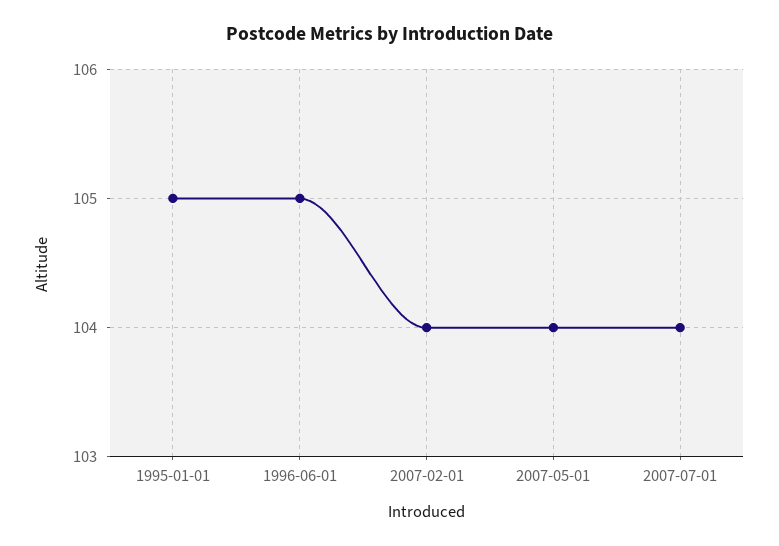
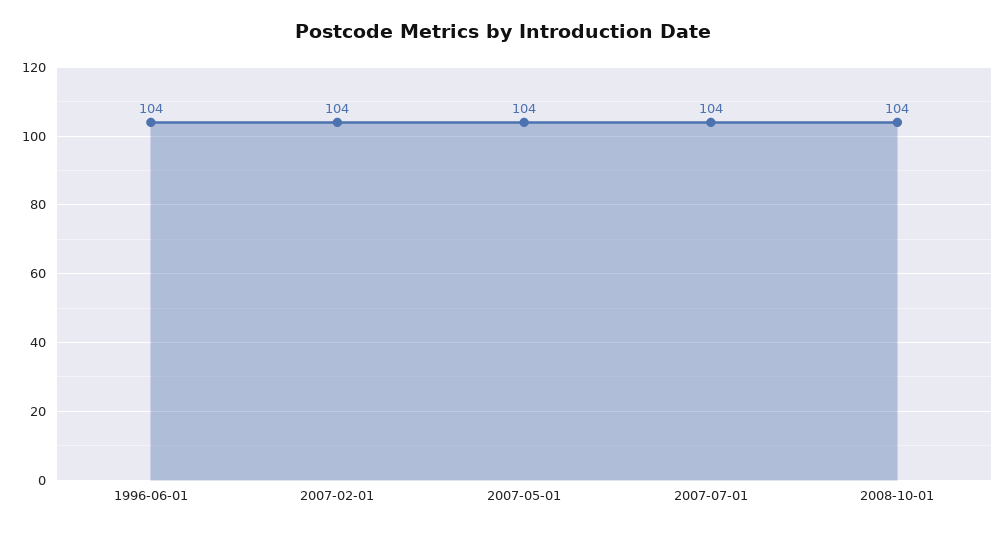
1995-01-01: 105 -> none
1996-06-01: 105 -> 104
2008-10-01: none -> 104

